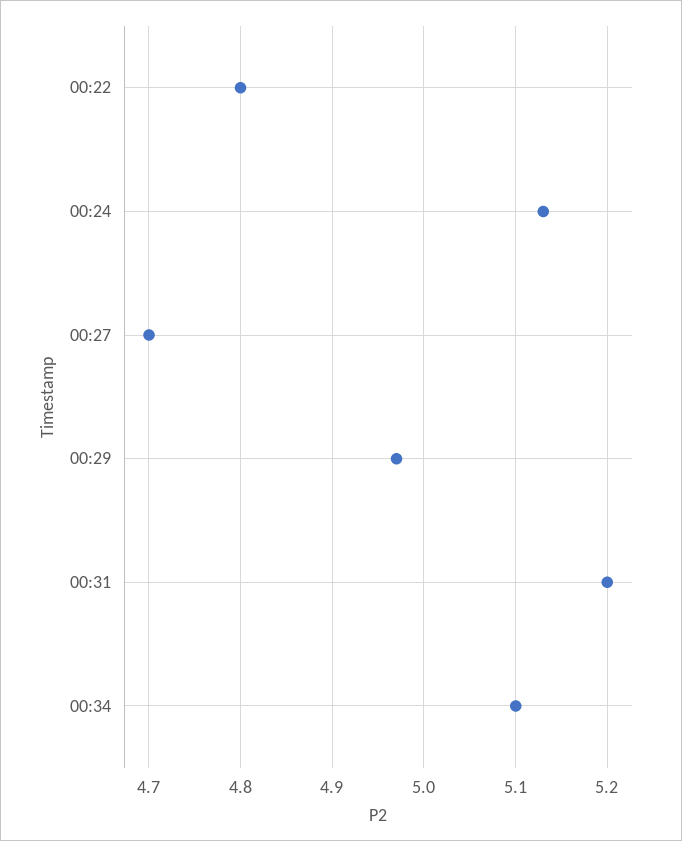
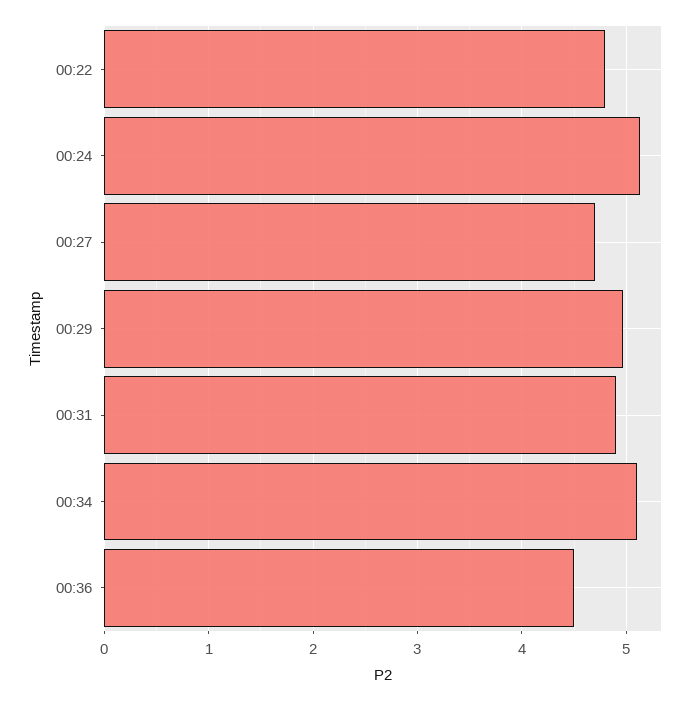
00:31: 5.2 -> 4.9
00:36: none -> 4.5

